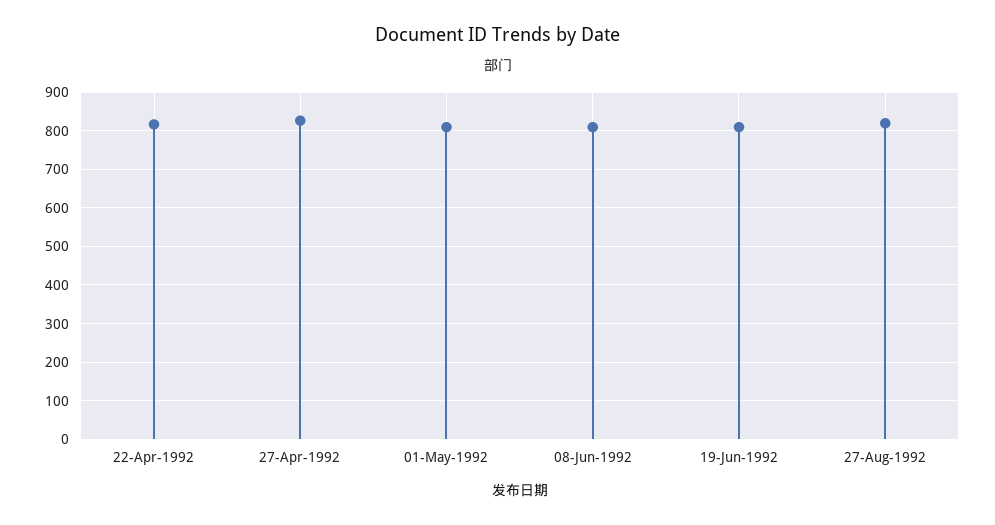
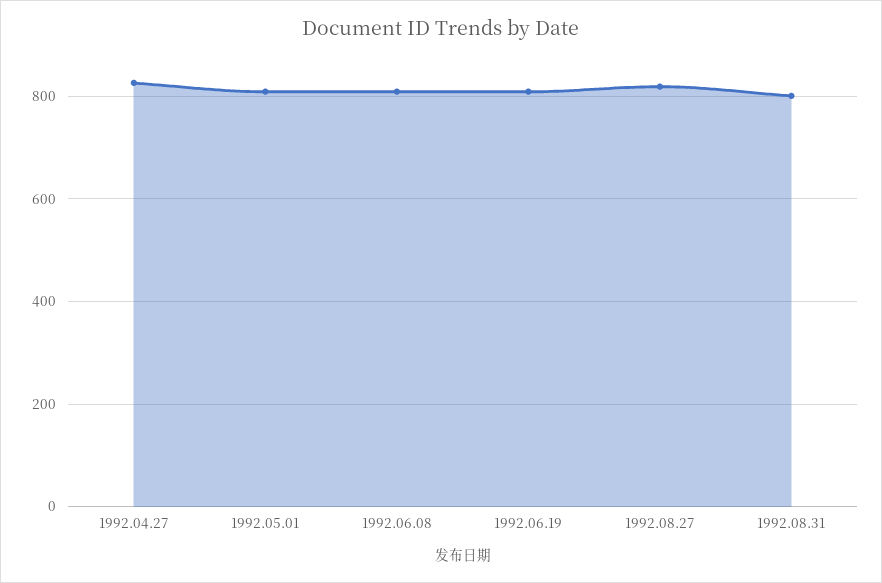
22-Apr-1992: 820 -> none
1992.08.31: none -> 800

